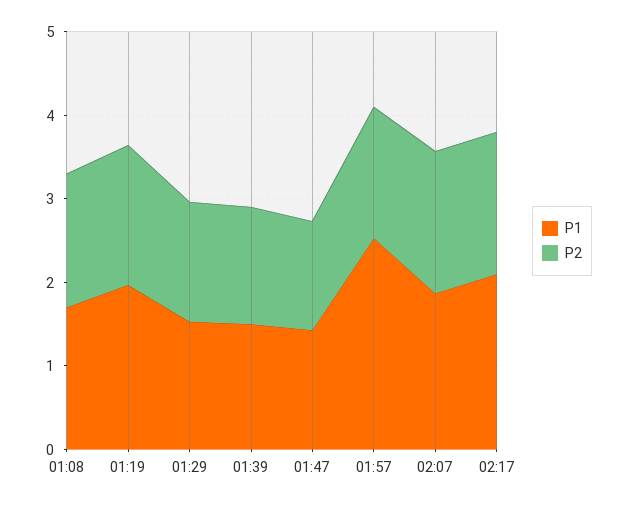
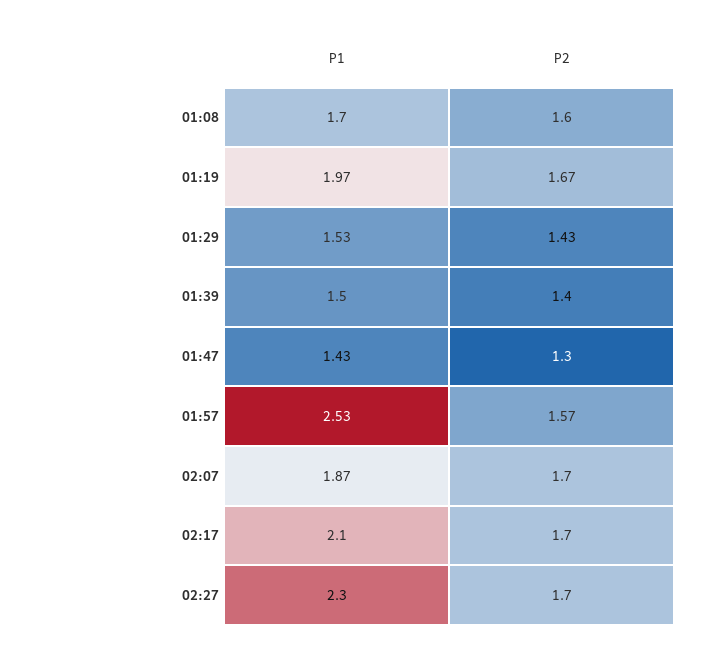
P1, 02:27: none -> 2.3
P2, 02:27: none -> 1.7

